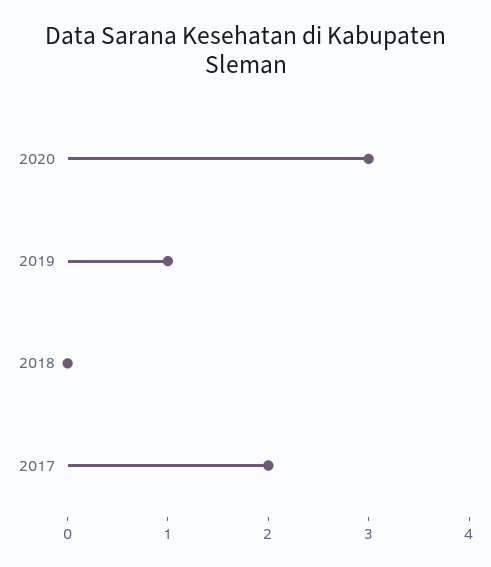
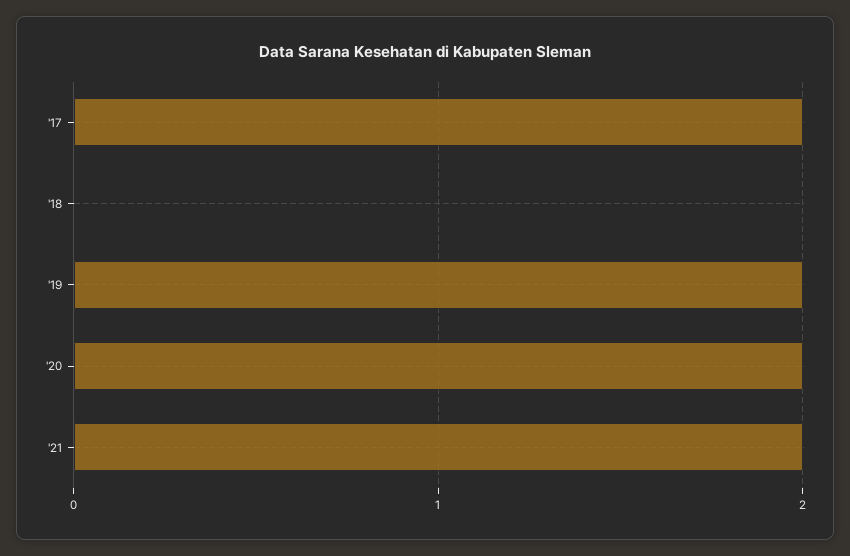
2020: 3 -> 2
2019: 1 -> 2
'21: none -> 2

